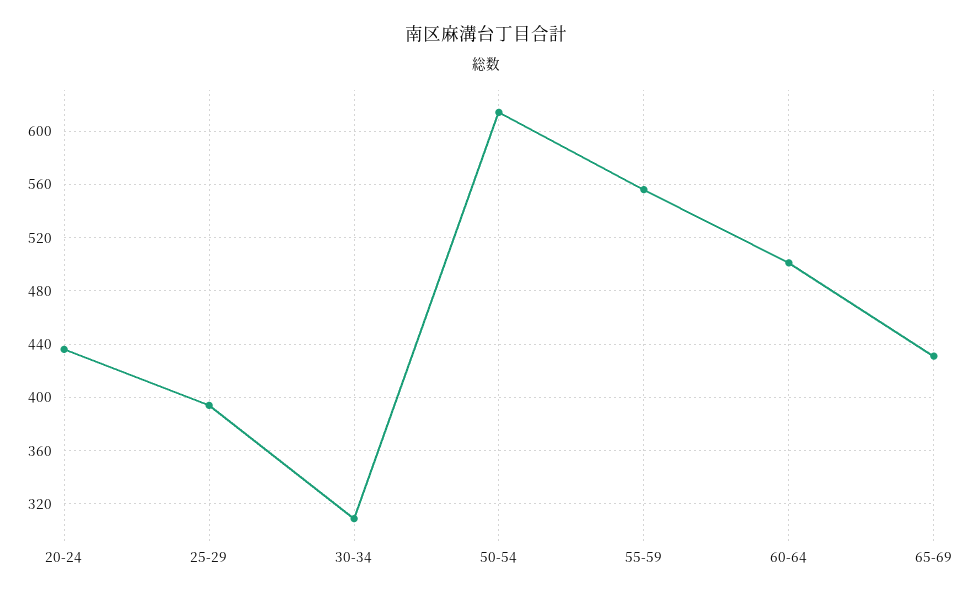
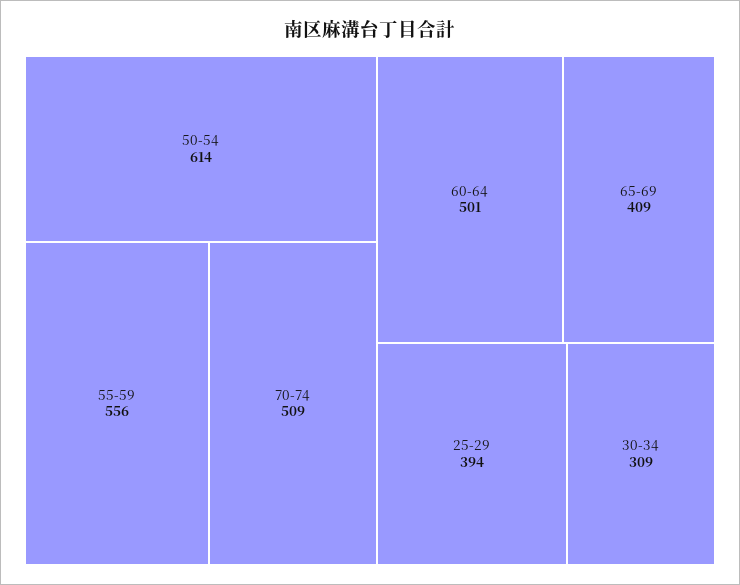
20-24: 435 -> none
65-69: 430 -> 409
70-74: none -> 509

